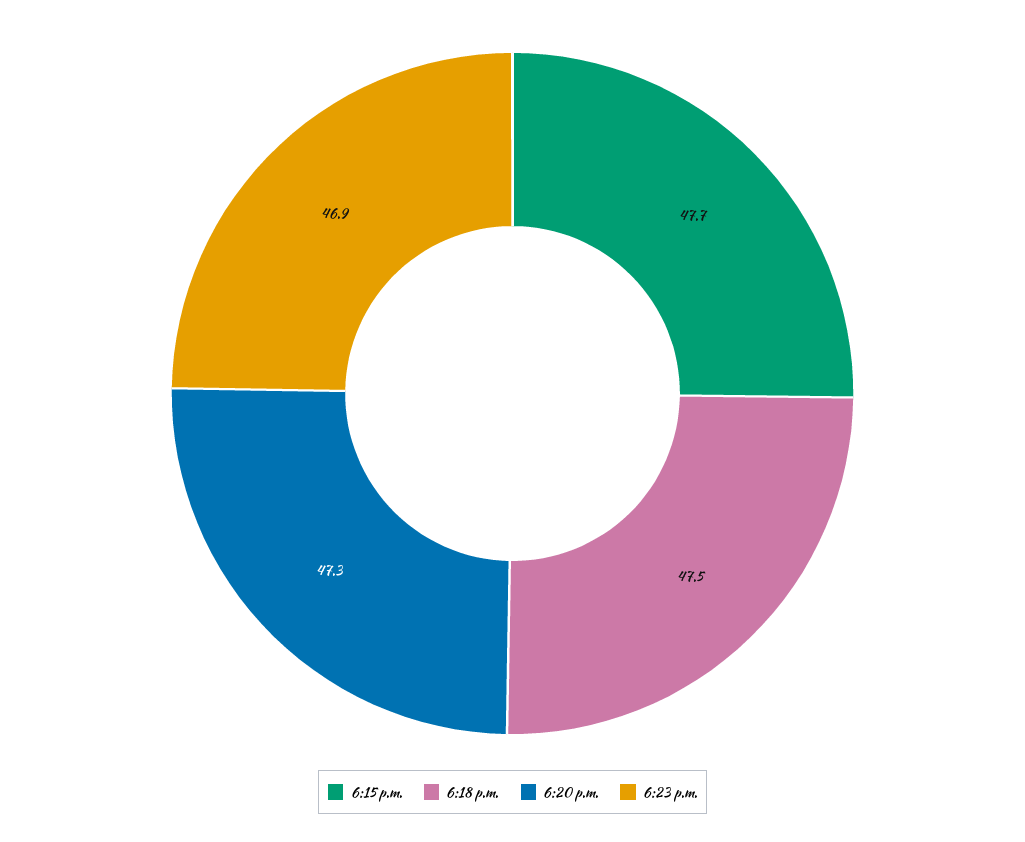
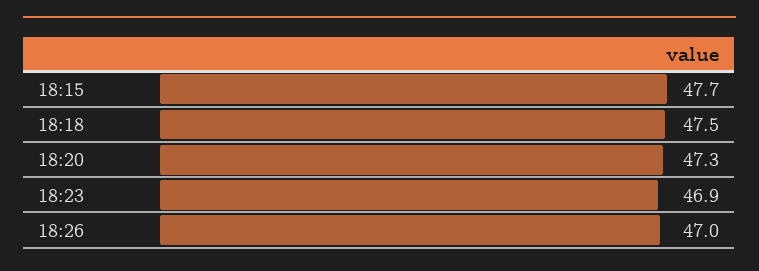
18:26: none -> 47

